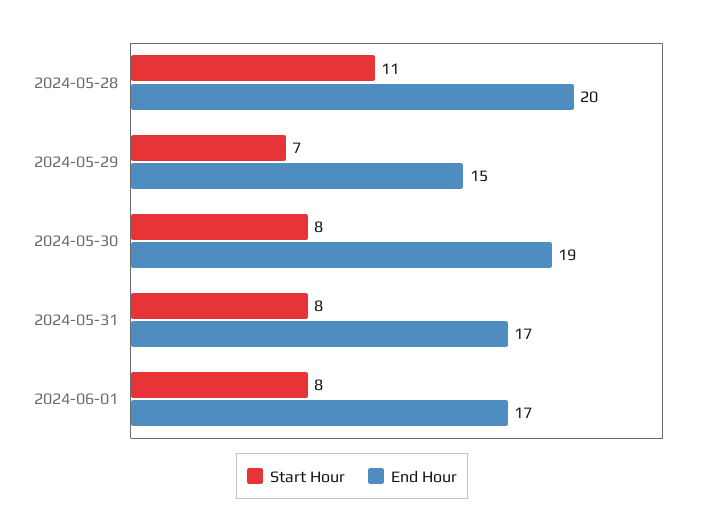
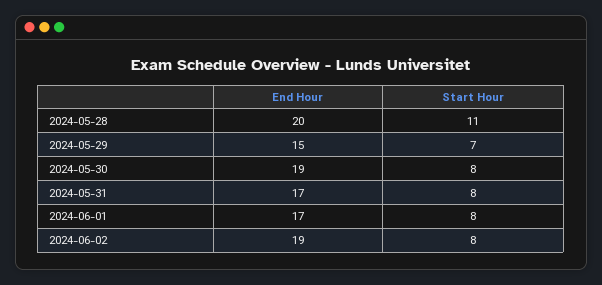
End Hour, 2024-06-02: none -> 19
Start Hour, 2024-06-02: none -> 8

